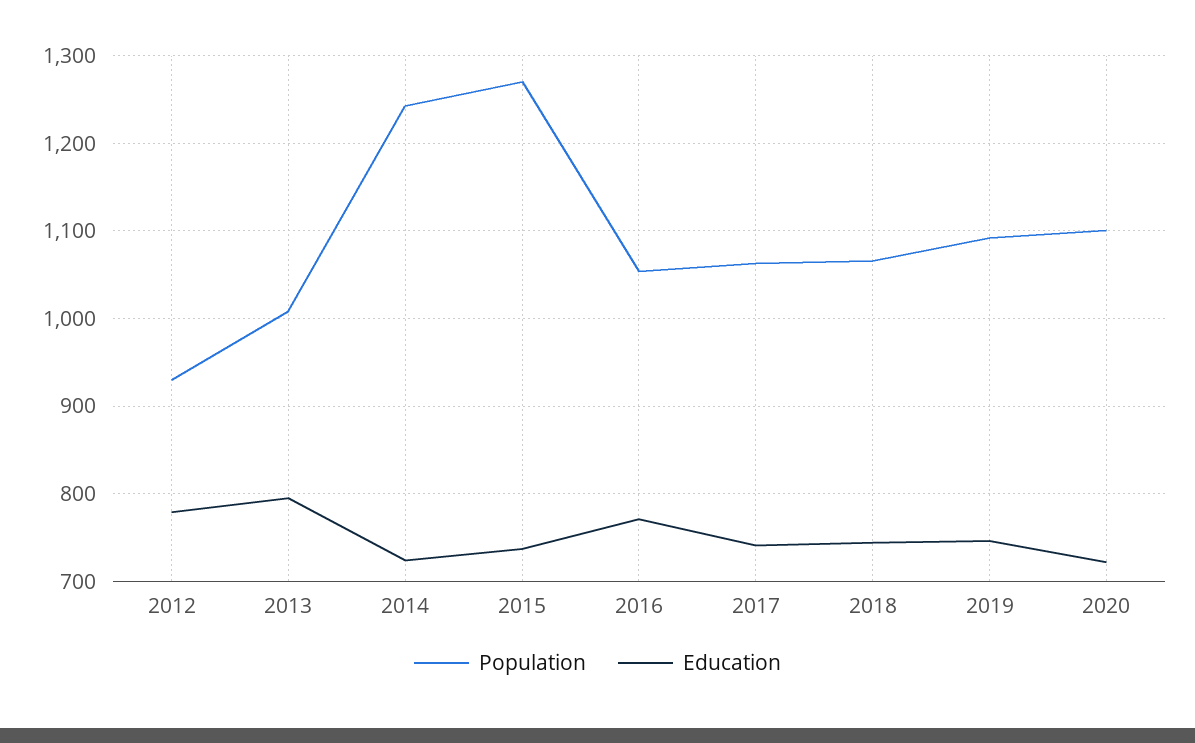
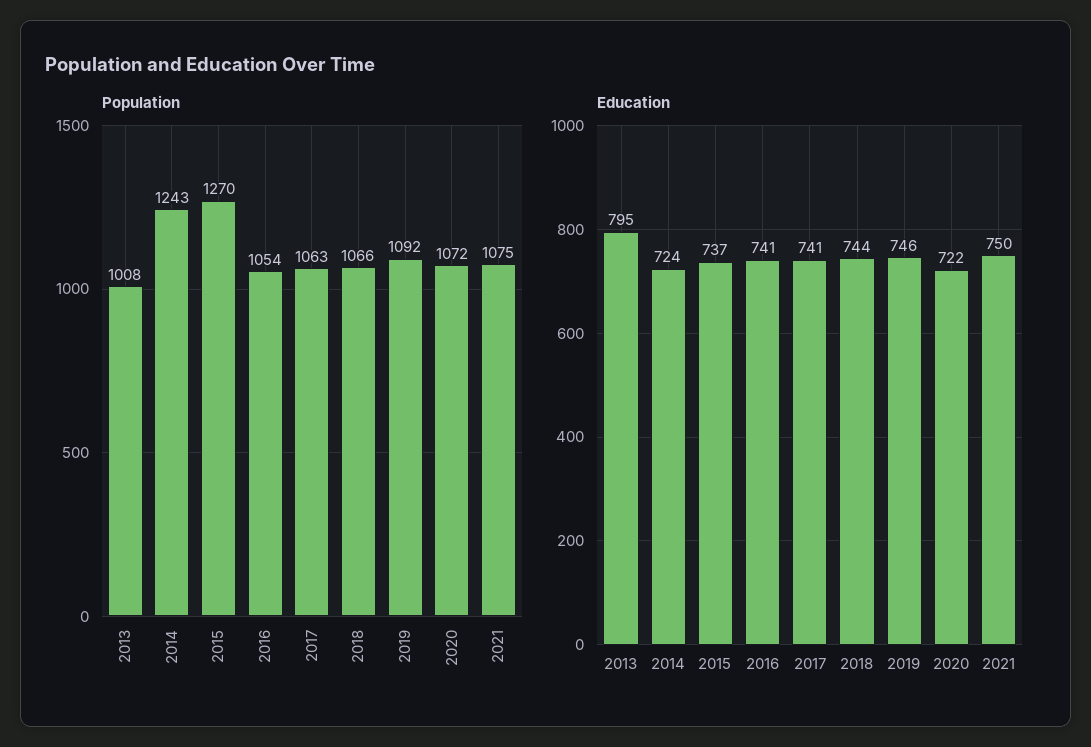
Population, 2012: 930 -> none
Education, 2012: 780 -> none
Education, 2016: 770 -> 741
Population, 2020: 1100 -> 1072
Population, 2021: none -> 1075
Education, 2021: none -> 750

